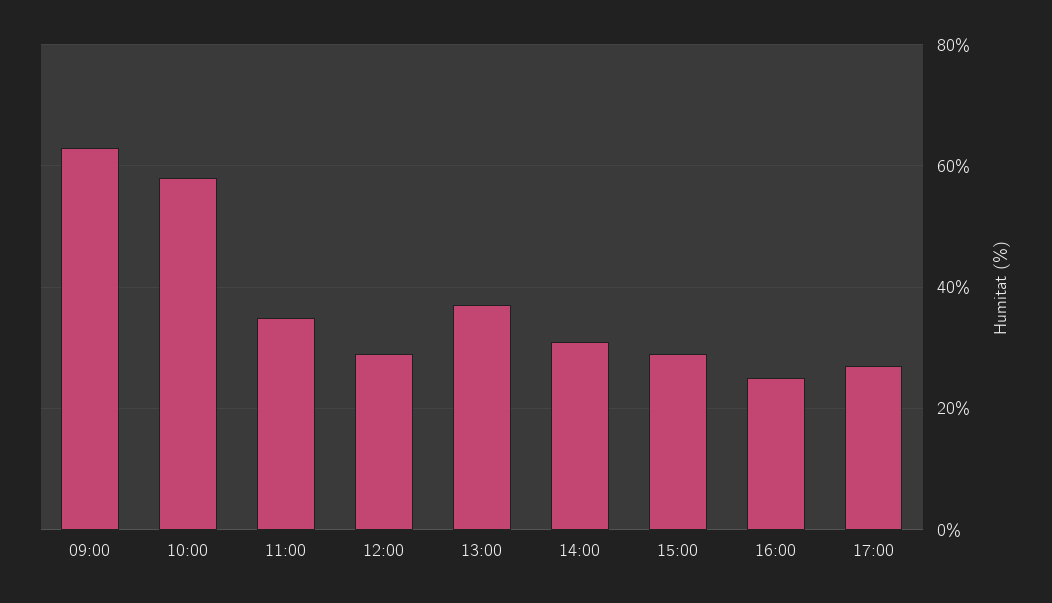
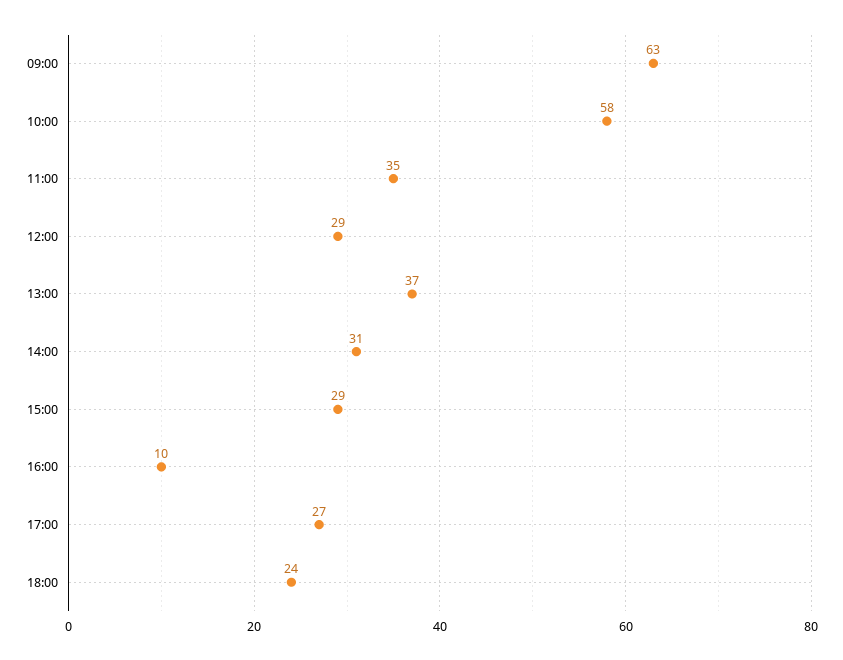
16:00: 25 -> 10
18:00: none -> 24

